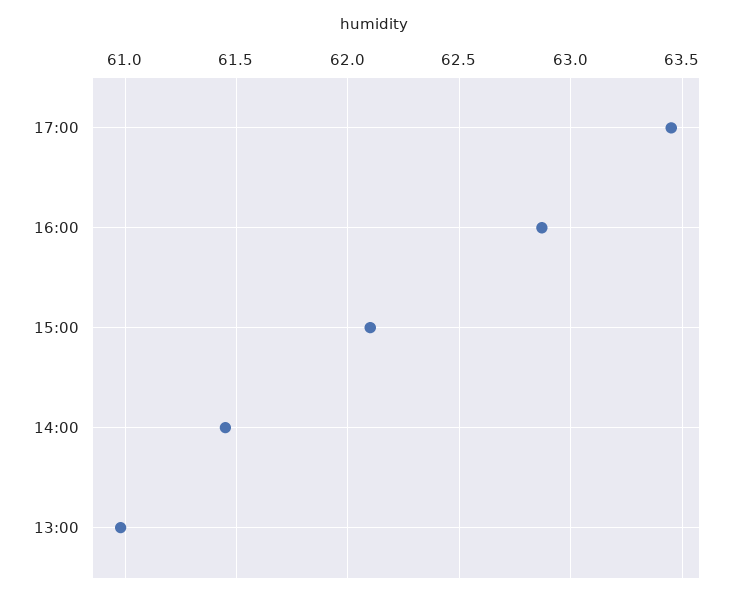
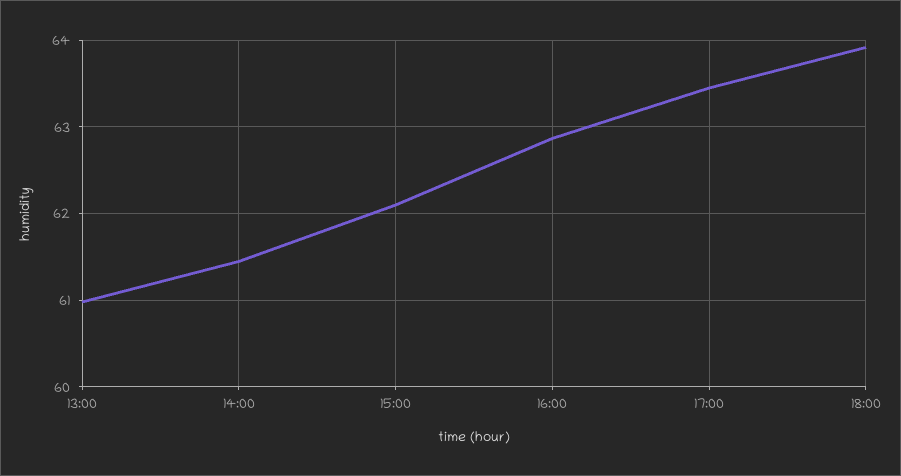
18:00: none -> 63.9

